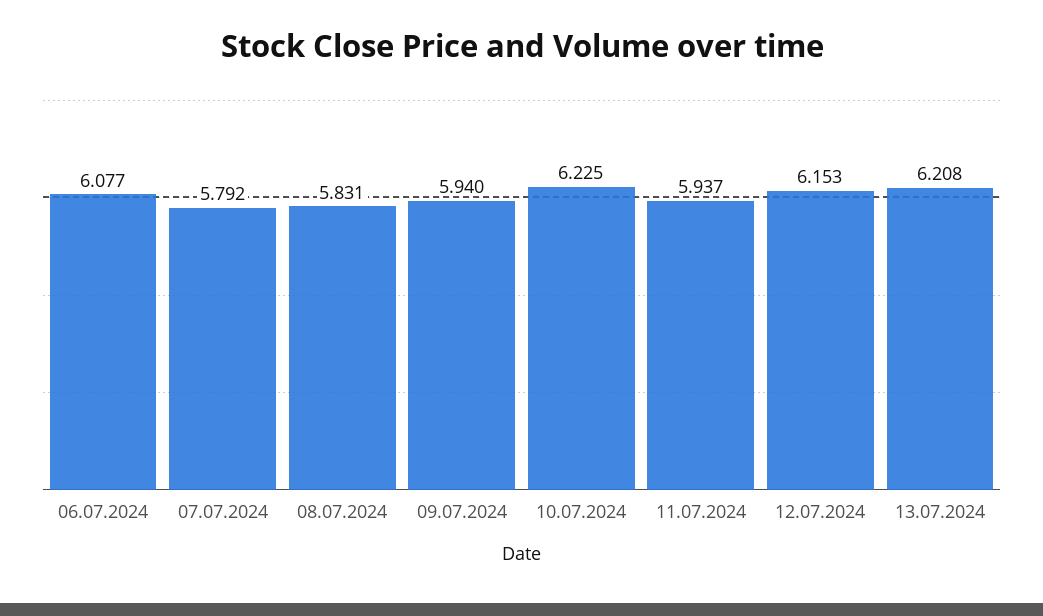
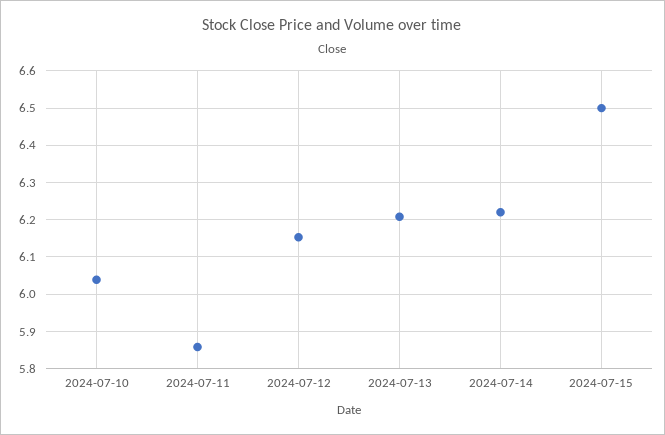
06.07.2024: 6.077 -> none
07.07.2024: 5.792 -> none
08.07.2024: 5.831 -> none
09.07.2024: 5.94 -> none
10.07.2024: 6.225 -> 6.04
11.07.2024: 5.937 -> 5.86
2024-07-14: none -> 6.22
2024-07-15: none -> 6.5

